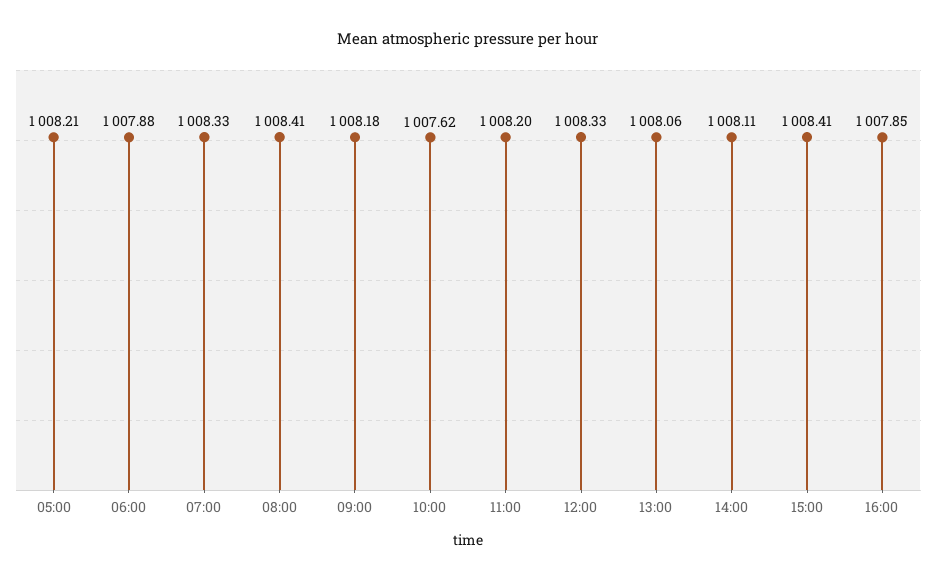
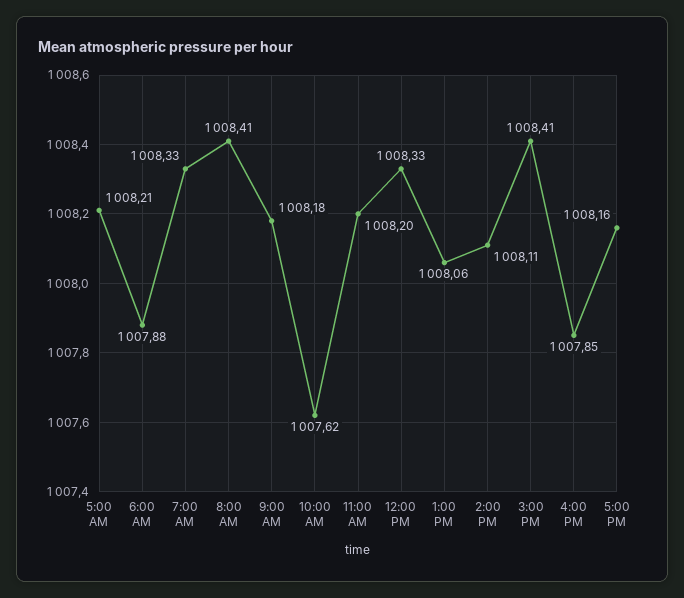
5:00 PM: none -> 1008.16

